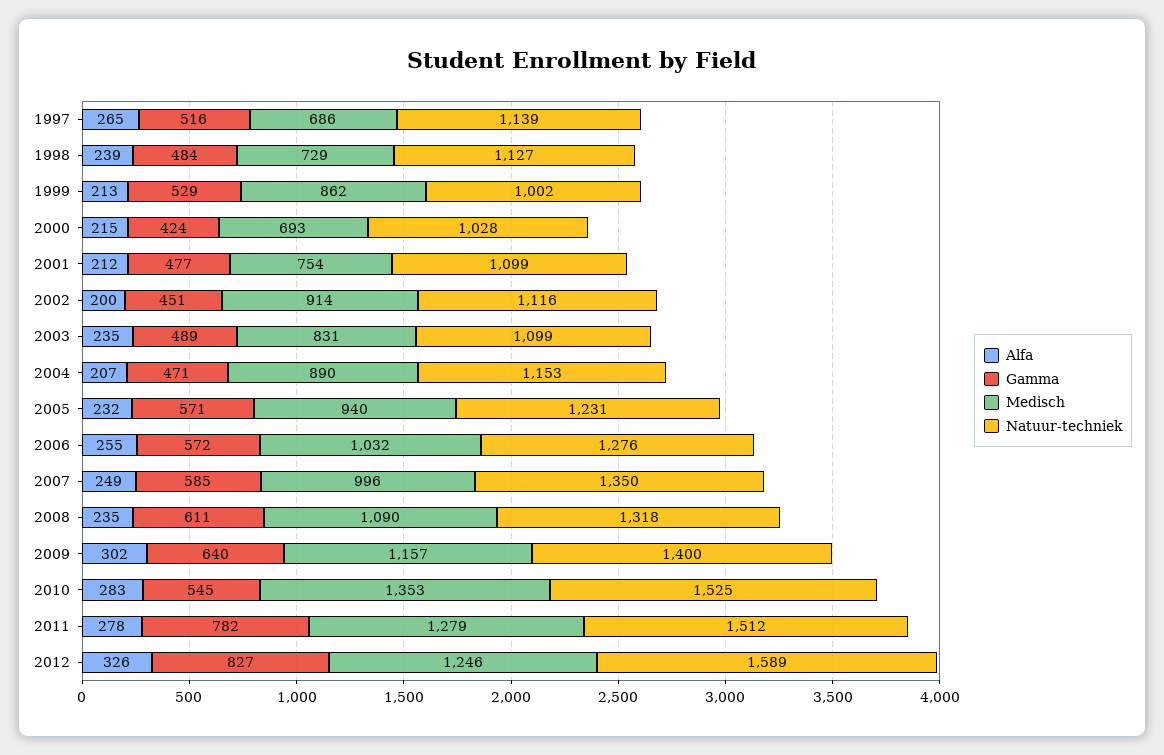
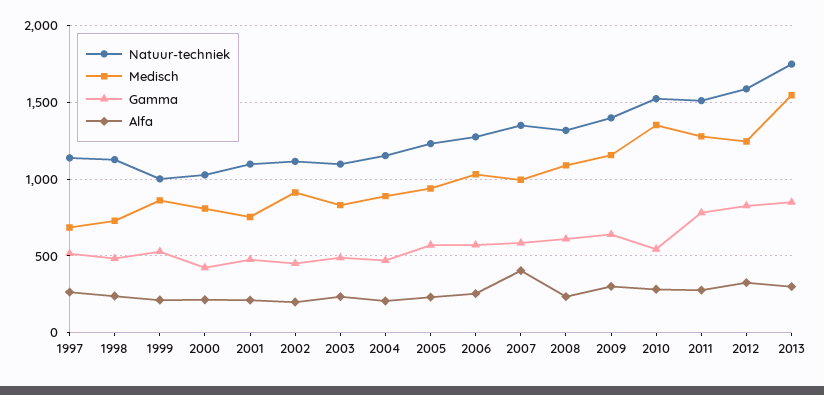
Medisch, 2000: 693 -> 800
Alfa, 2007: 249 -> 400
Natuur-techniek, 2013: none -> 1750
Medisch, 2013: none -> 1550
Gamma, 2013: none -> 850
Alfa, 2013: none -> 300

